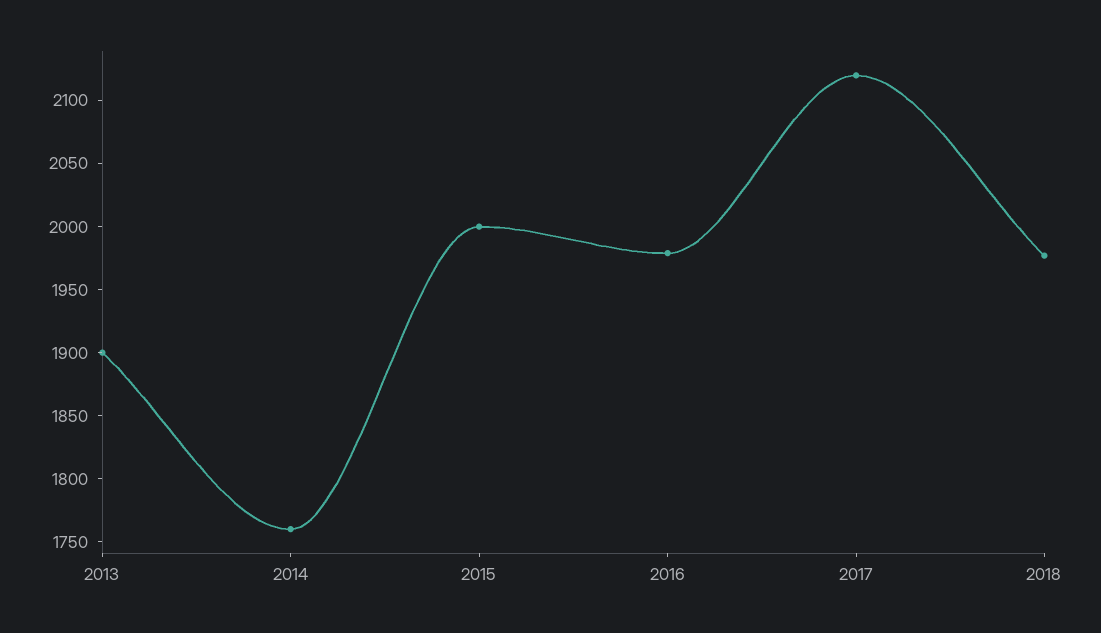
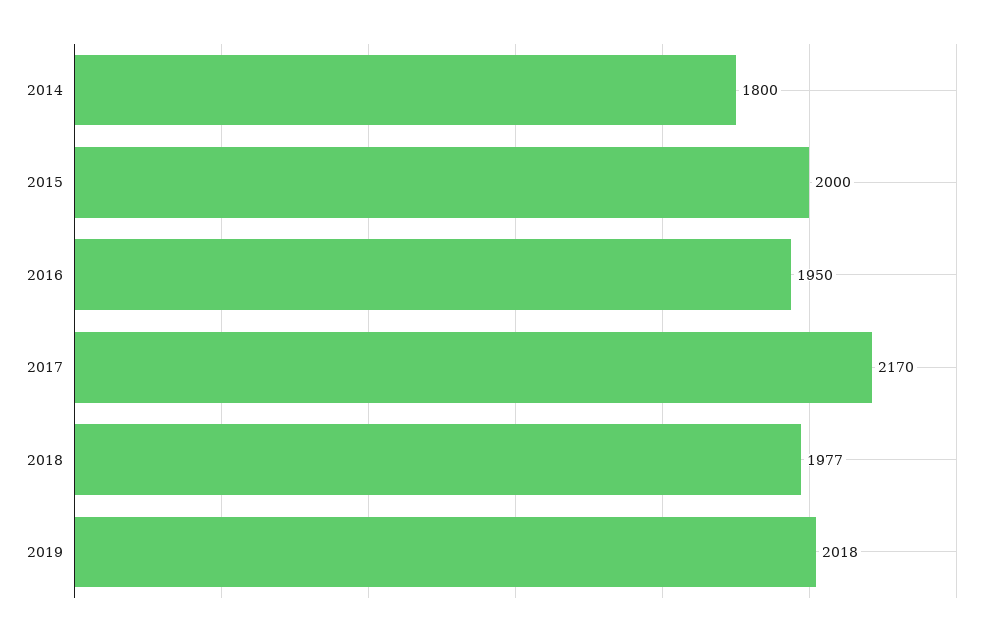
2013: 1900 -> none
2014: 1760 -> 1800
2016: 1980 -> 1950
2017: 2120 -> 2170
2019: none -> 2018

